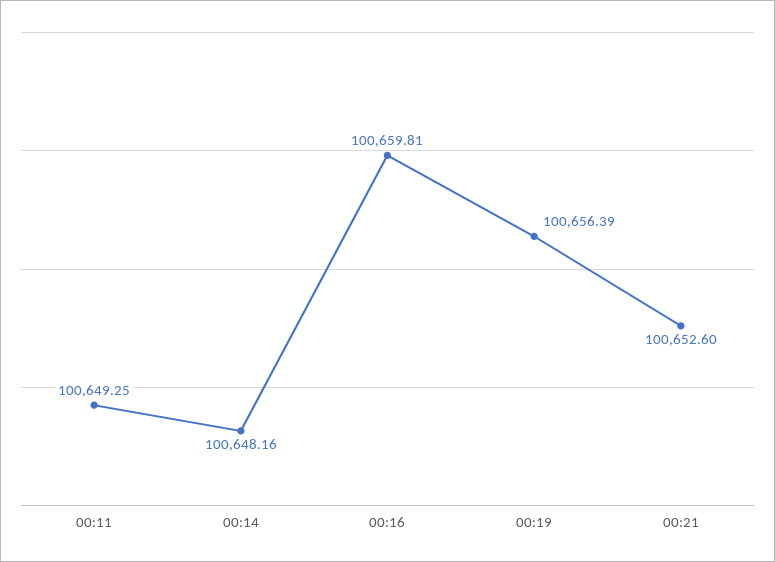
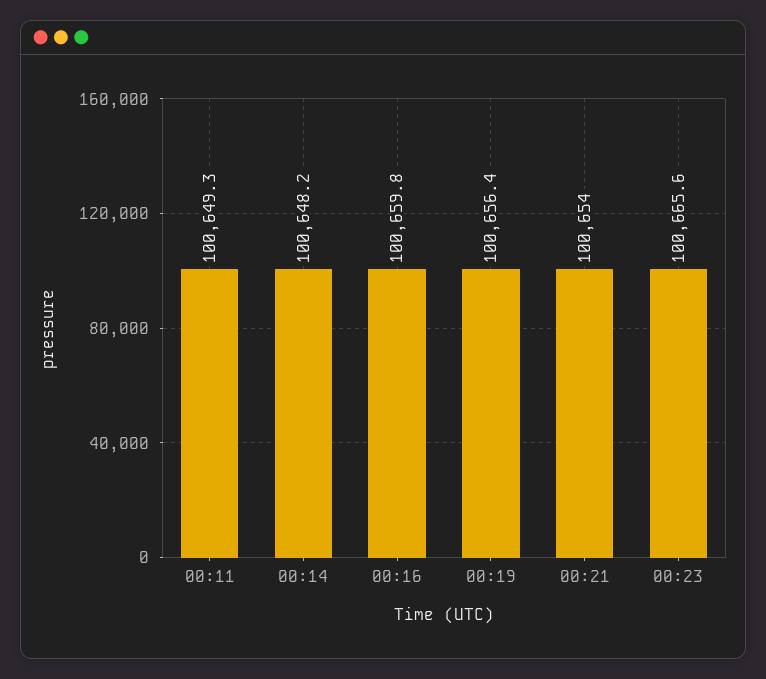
00:21: 100652.6 -> 100654
00:23: none -> 100665.6

